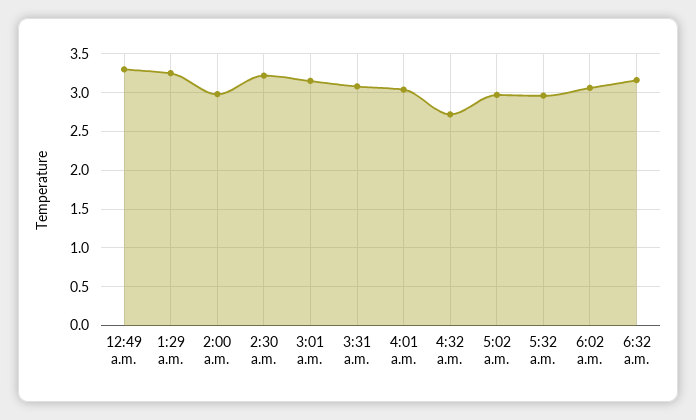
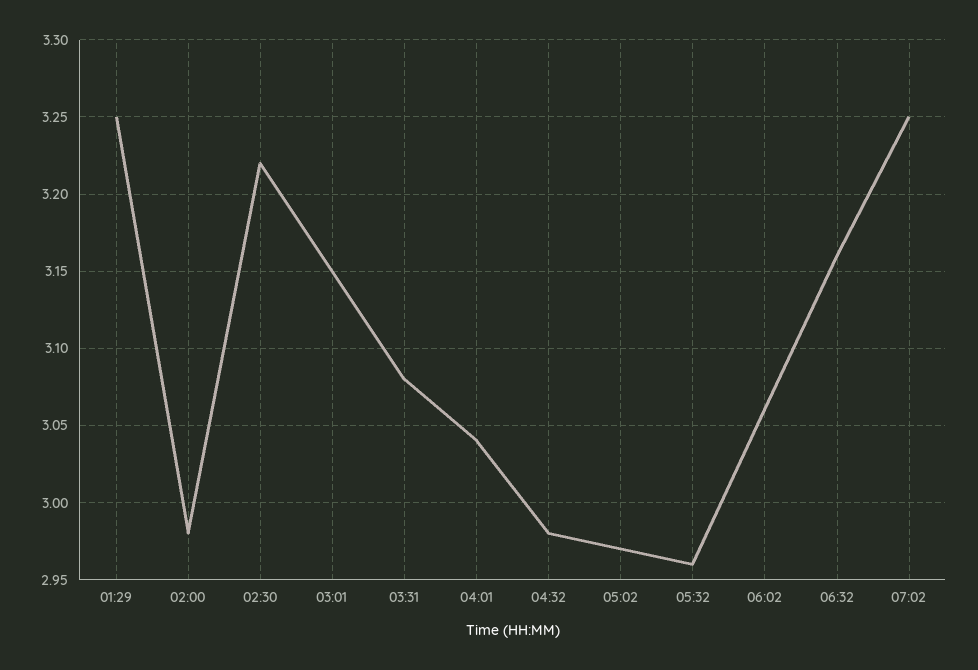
12:49 a.m.: 3.3 -> none
4:32 a.m.: 2.7 -> 2.98
07:02: none -> 3.25

